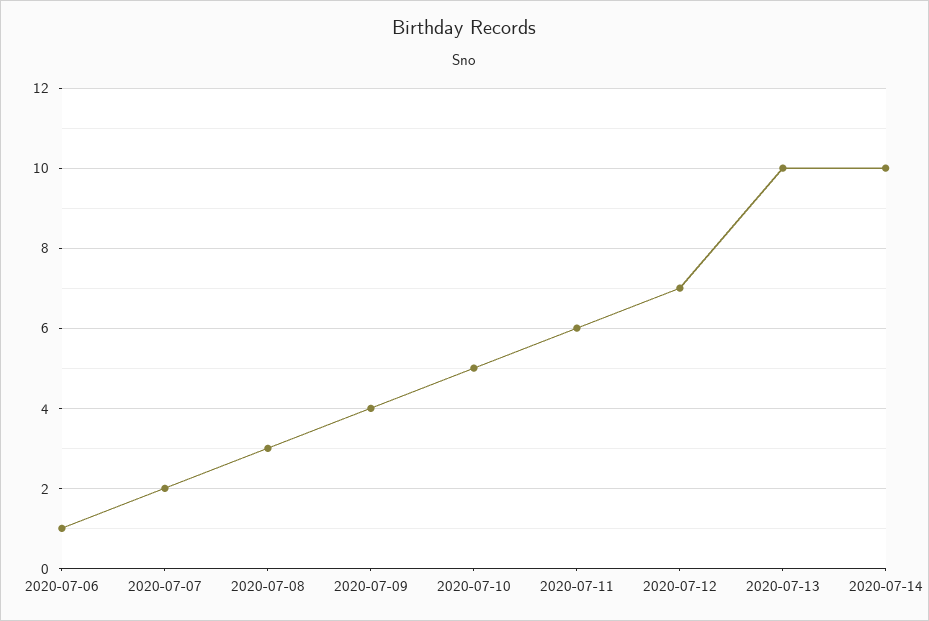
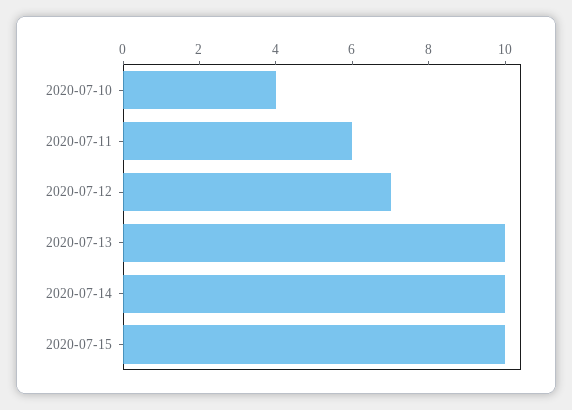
2020-07-06: 1 -> none
2020-07-07: 2 -> none
2020-07-08: 3 -> none
2020-07-09: 4 -> none
2020-07-10: 5 -> 4
2020-07-15: none -> 10

